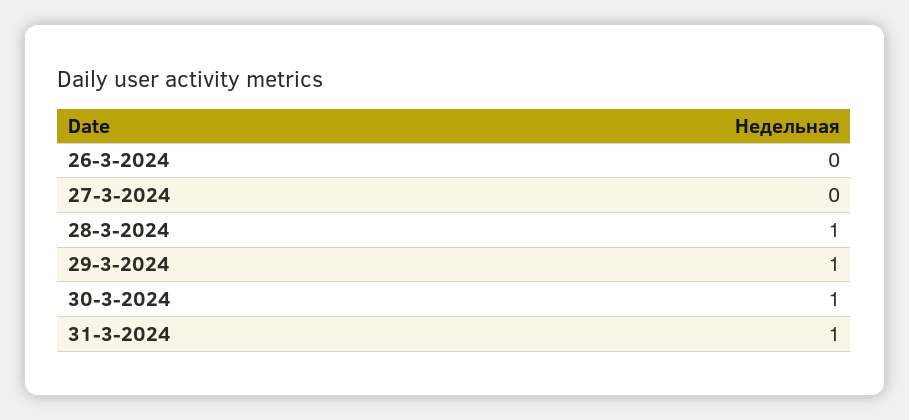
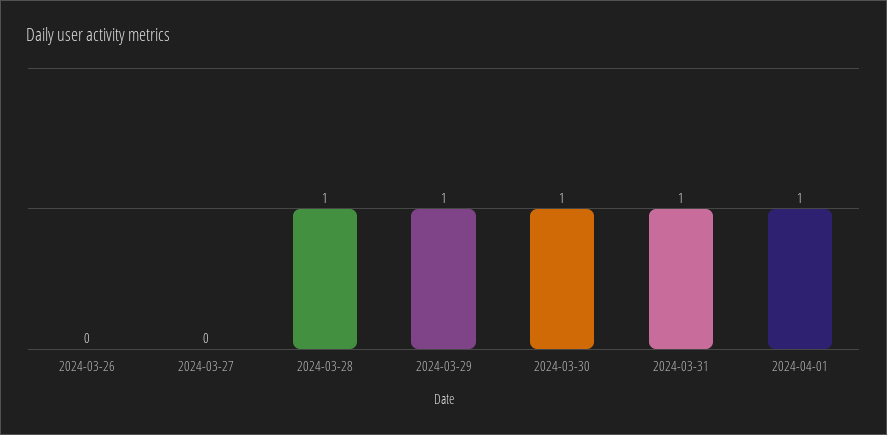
2024-04-01: none -> 1

